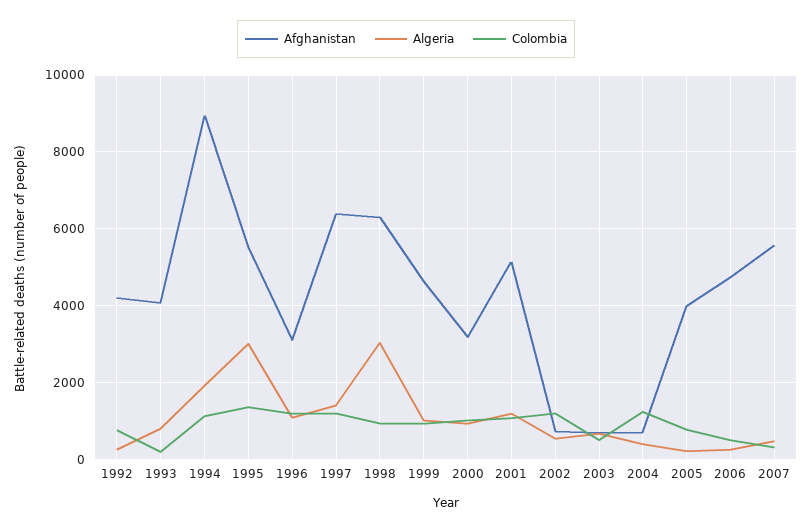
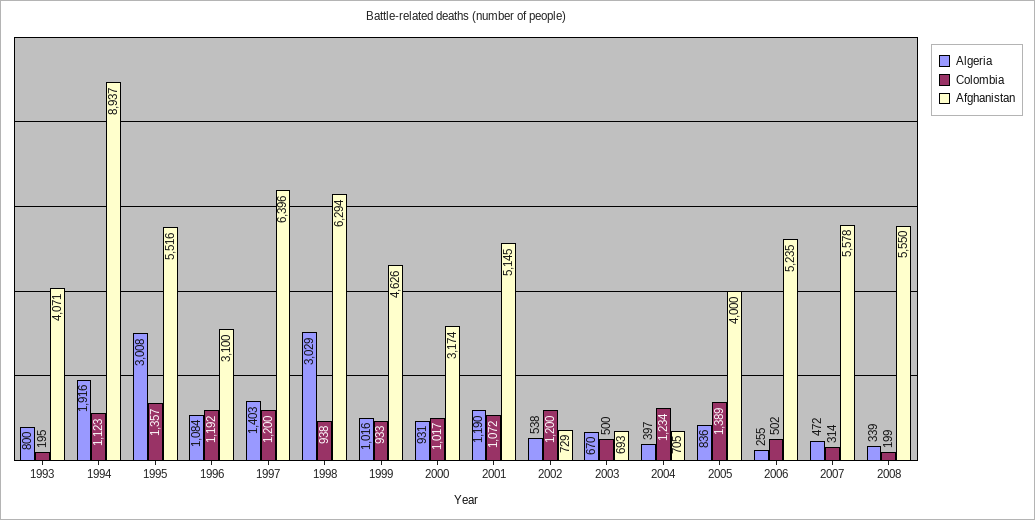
Afghanistan, 1992: 4200 -> none
Algeria, 1992: 200 -> none
Colombia, 1992: 800 -> none
Algeria, 2005: 200 -> 836
Colombia, 2005: 800 -> 1389
Afghanistan, 2006: 4800 -> 5235
Algeria, 2008: none -> 339
Colombia, 2008: none -> 199
Afghanistan, 2008: none -> 5550

